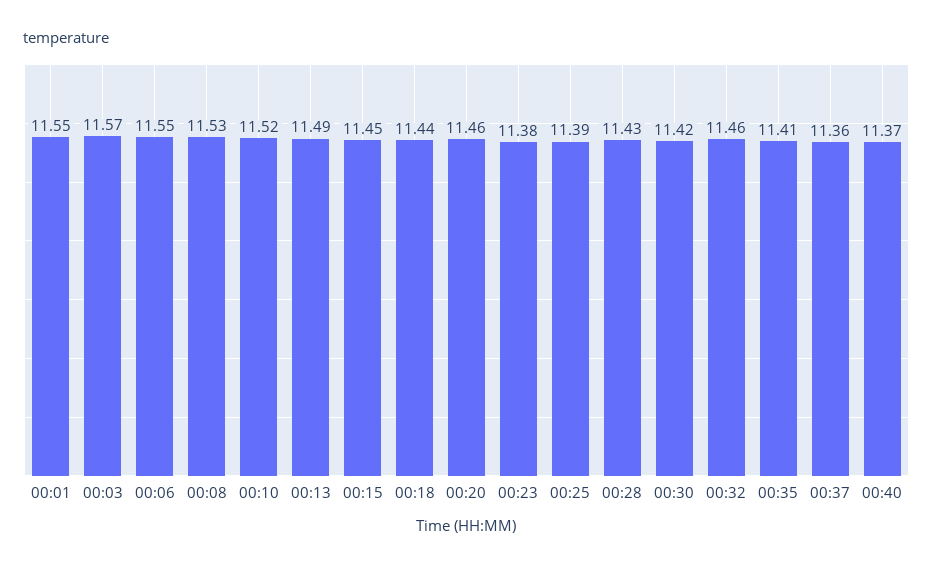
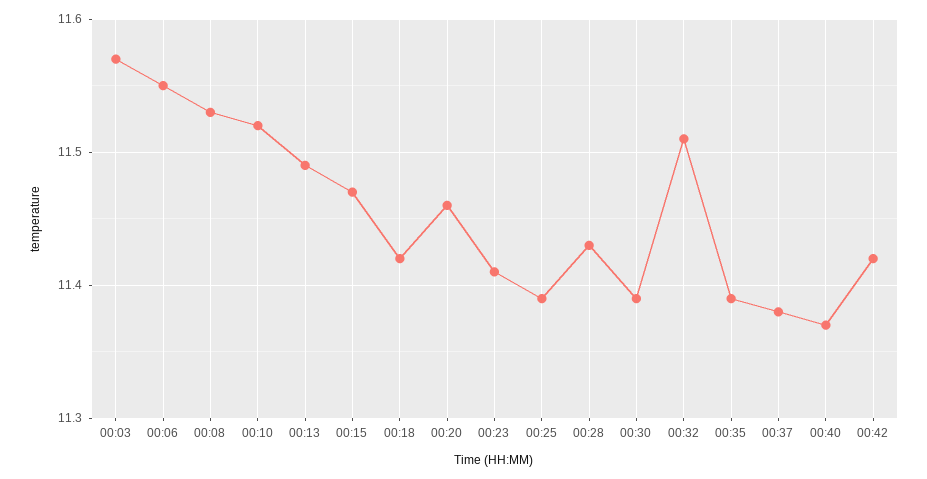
00:01: 11.55 -> none
00:15: 11.45 -> 11.47
00:18: 11.44 -> 11.42
00:23: 11.38 -> 11.41
00:30: 11.42 -> 11.39
00:32: 11.46 -> 11.51
00:35: 11.41 -> 11.39
00:37: 11.36 -> 11.38
00:42: none -> 11.42

